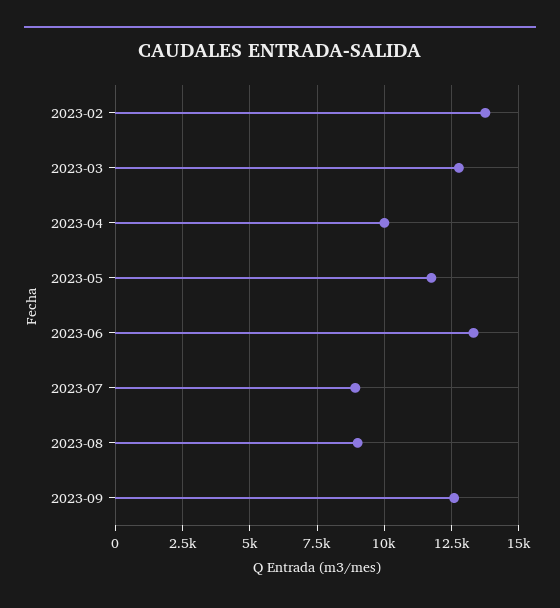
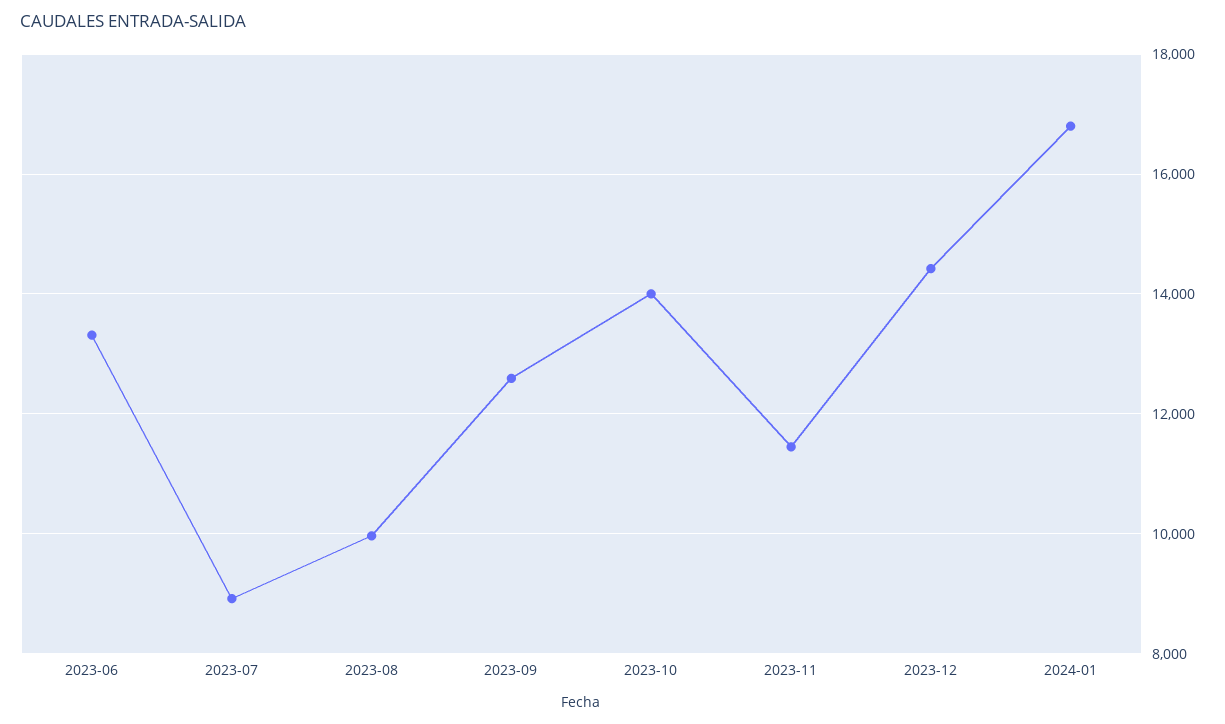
2023-02: 13750 -> none
2023-03: 12750 -> none
2023-04: 10000 -> none
2023-05: 11750 -> none
2023-08: 9000 -> 10000
2023-10: none -> 14000
2023-11: none -> 11400
2023-12: none -> 14400
2024-01: none -> 16800

